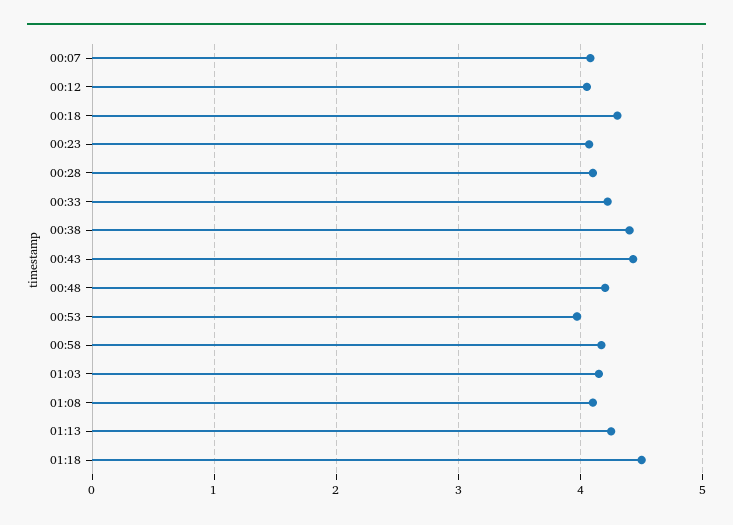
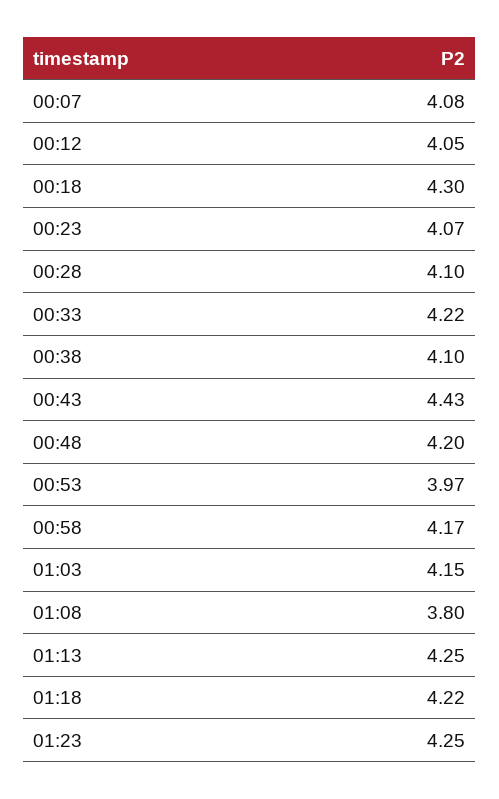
00:38: 4.4 -> 4.1
01:08: 4.1 -> 3.8
01:18: 4.5 -> 4.22
01:23: none -> 4.25

